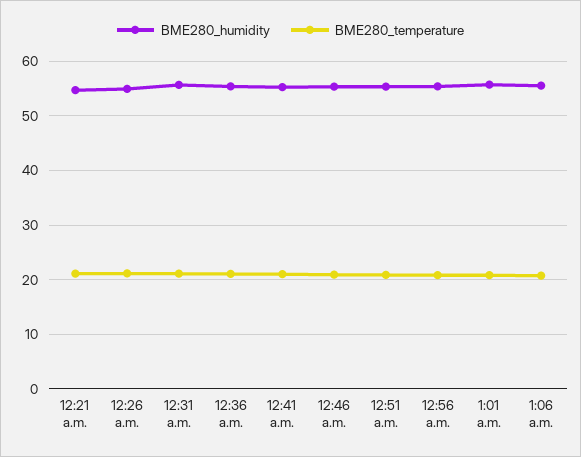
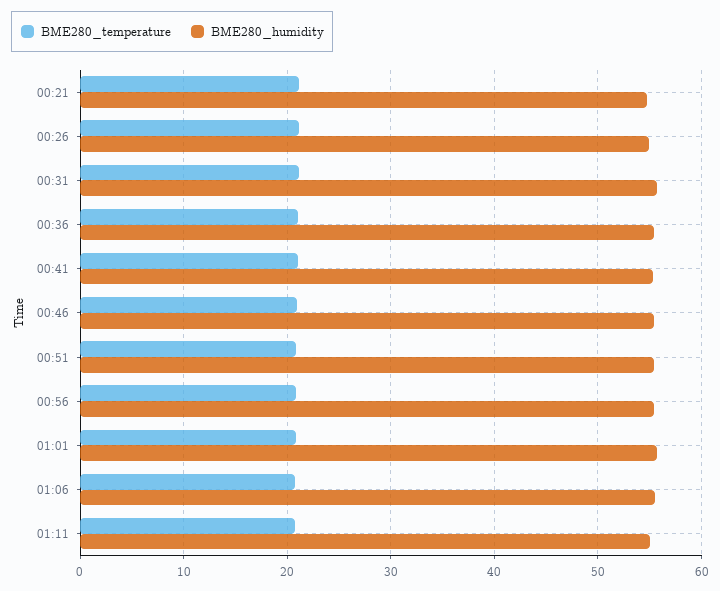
BME280_temperature, 01:11: none -> 21
BME280_humidity, 01:11: none -> 55

